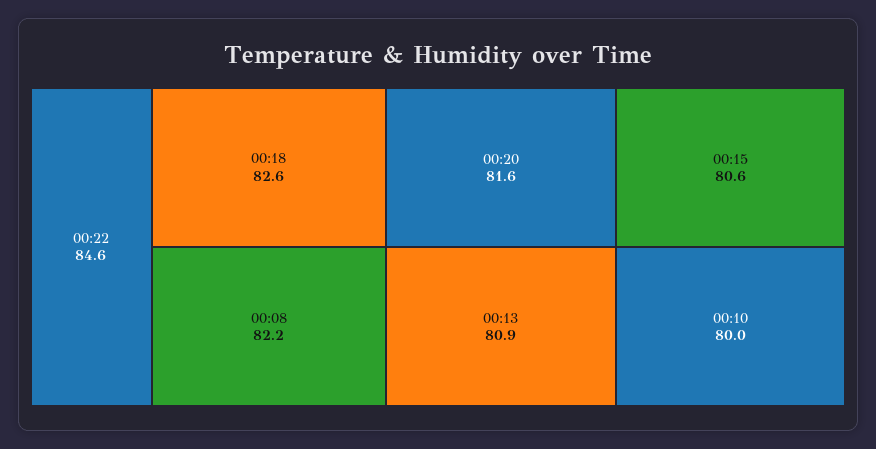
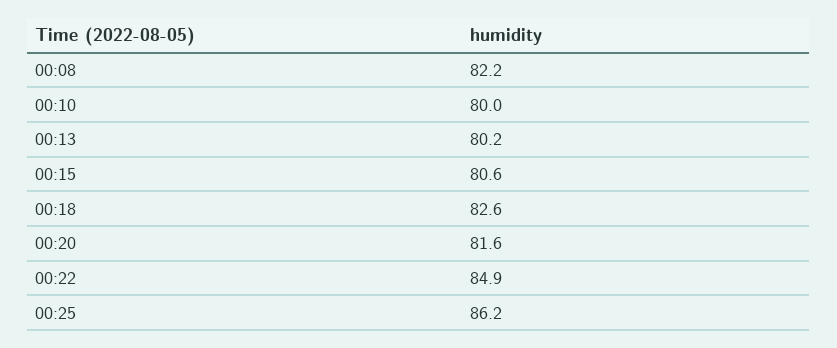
00:22: 84.6 -> 84.9
00:13: 80.9 -> 80.2
00:25: none -> 86.2

